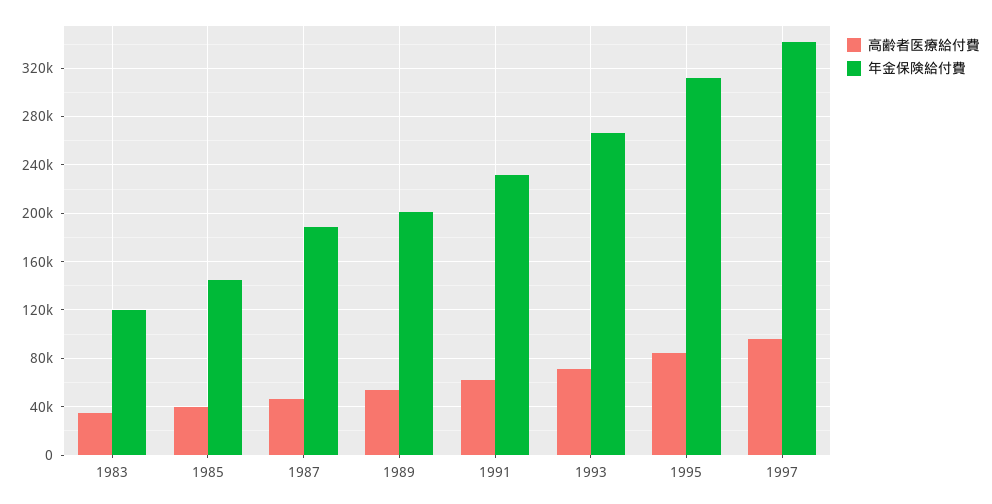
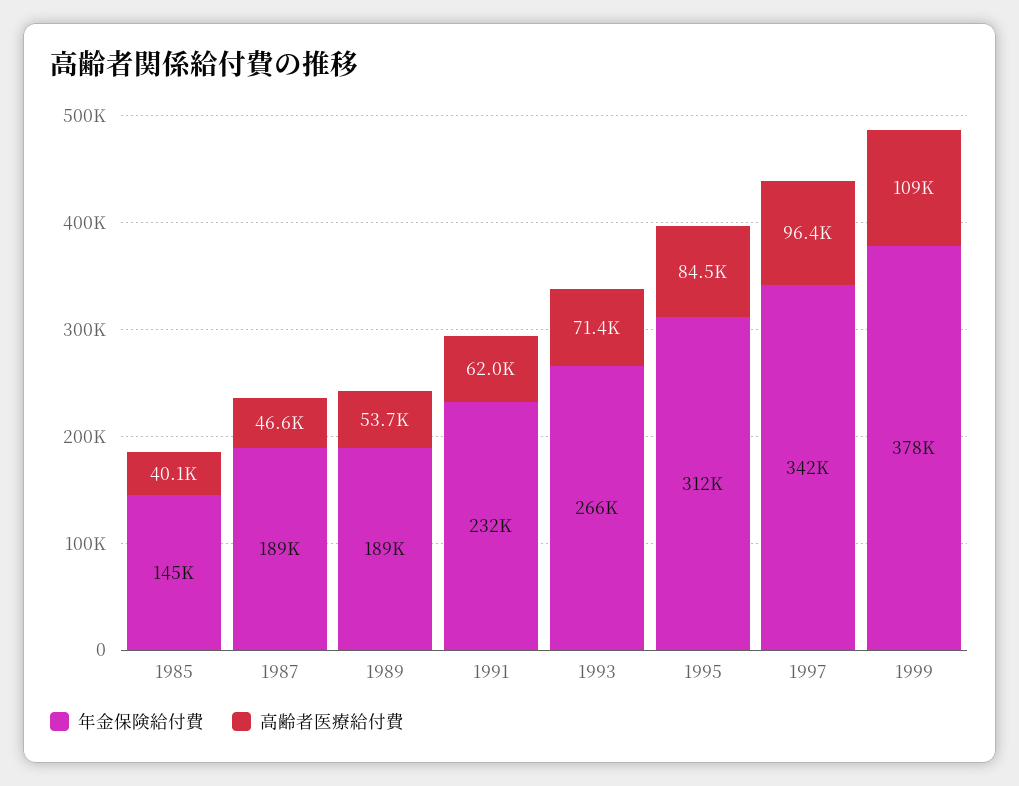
高齢者医療給付費, 1983: 35000 -> none
年金保険給付費, 1983: 120000 -> none
年金保険給付費, 1989: 200000 -> 189000
年金保険給付費, 1999: none -> 378000
高齢者医療給付費, 1999: none -> 109000

